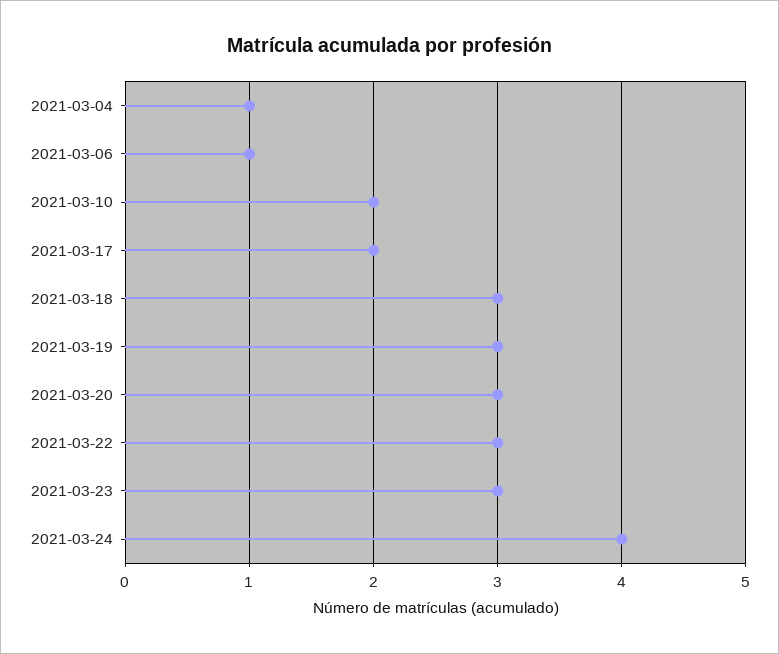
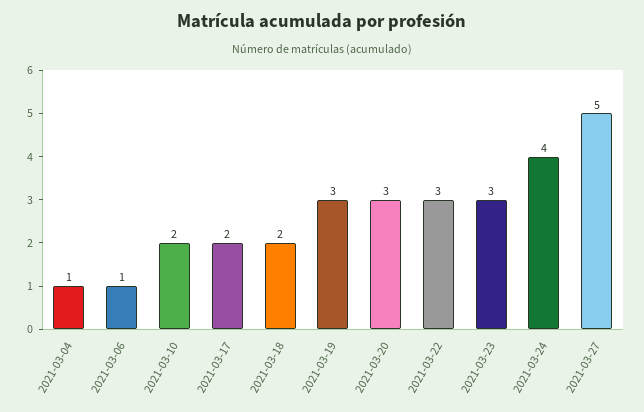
2021-03-18: 3 -> 2
2021-03-27: none -> 5

